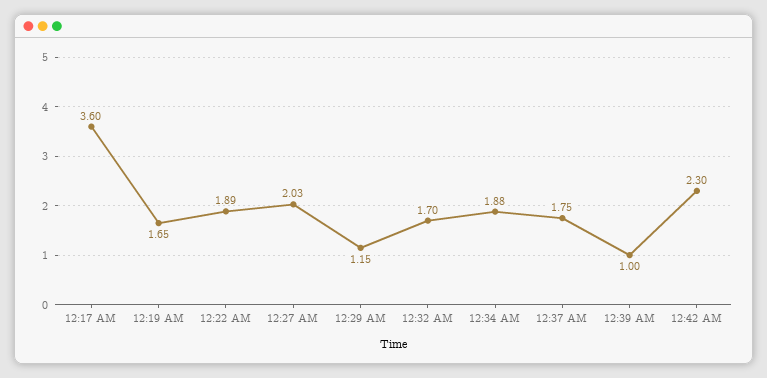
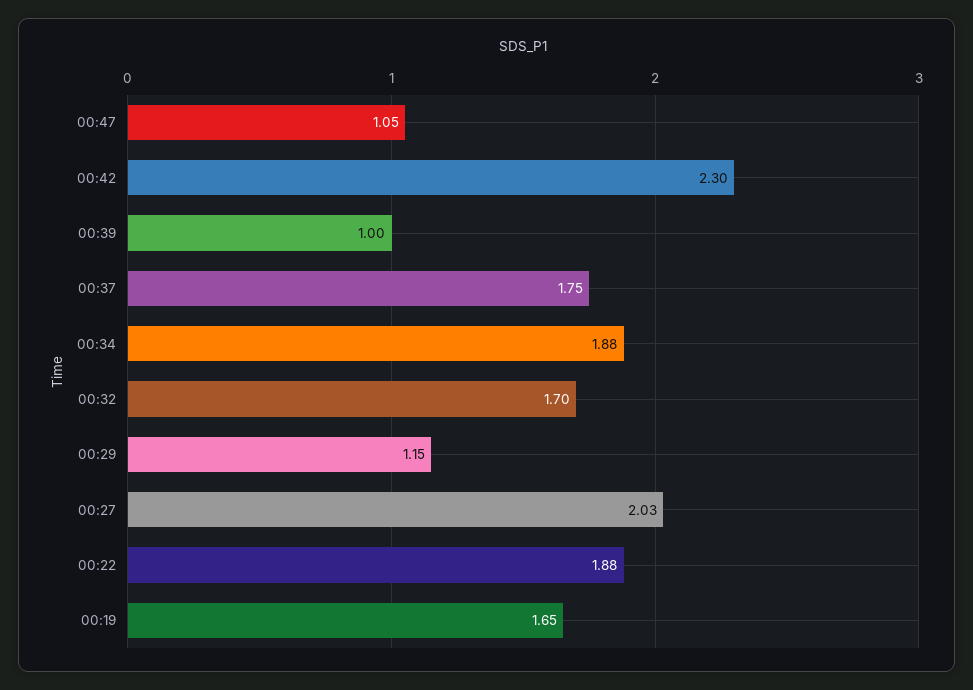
12:17 AM: 3.6 -> none
12:22 AM: 1.89 -> 1.88
00:47: none -> 1.05

